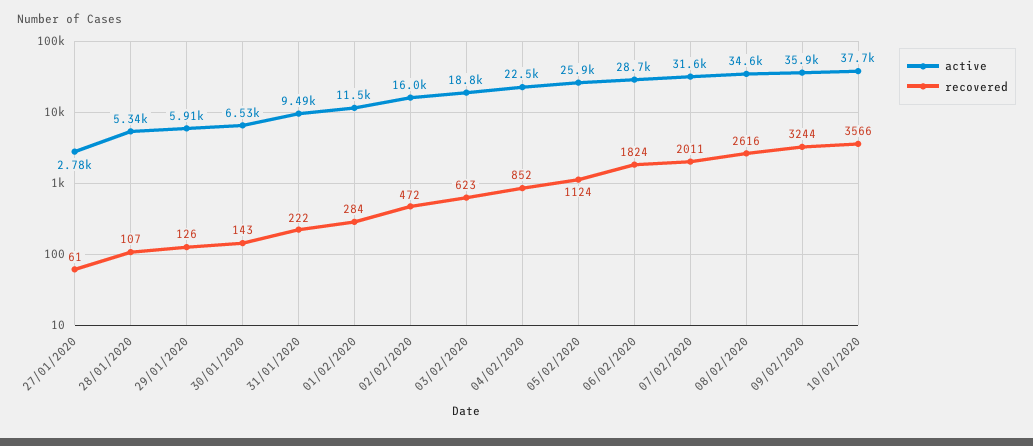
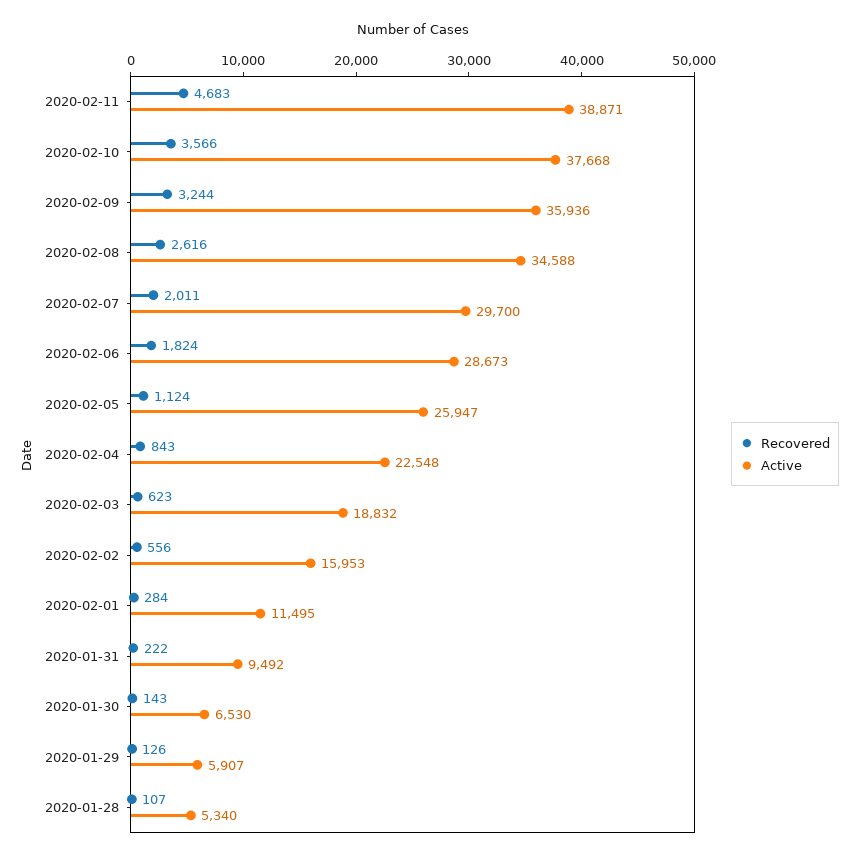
active, 27/01/2020: 2780 -> none
recovered, 27/01/2020: 61 -> none
recovered, 02/02/2020: 472 -> 556
recovered, 04/02/2020: 852 -> 843
active, 07/02/2020: 31600 -> 29700
recovered, 2020-02-11: none -> 4683
active, 2020-02-11: none -> 38871

